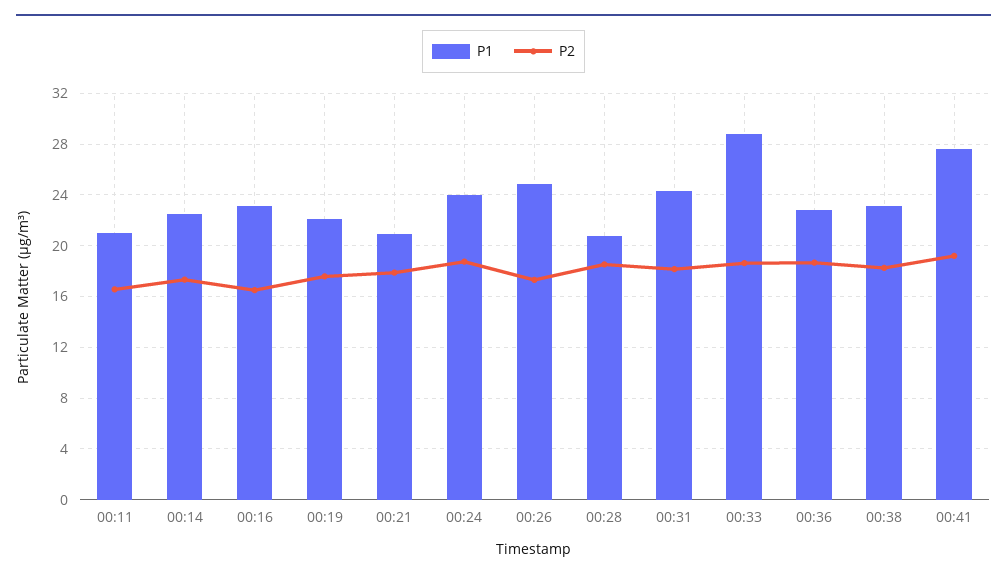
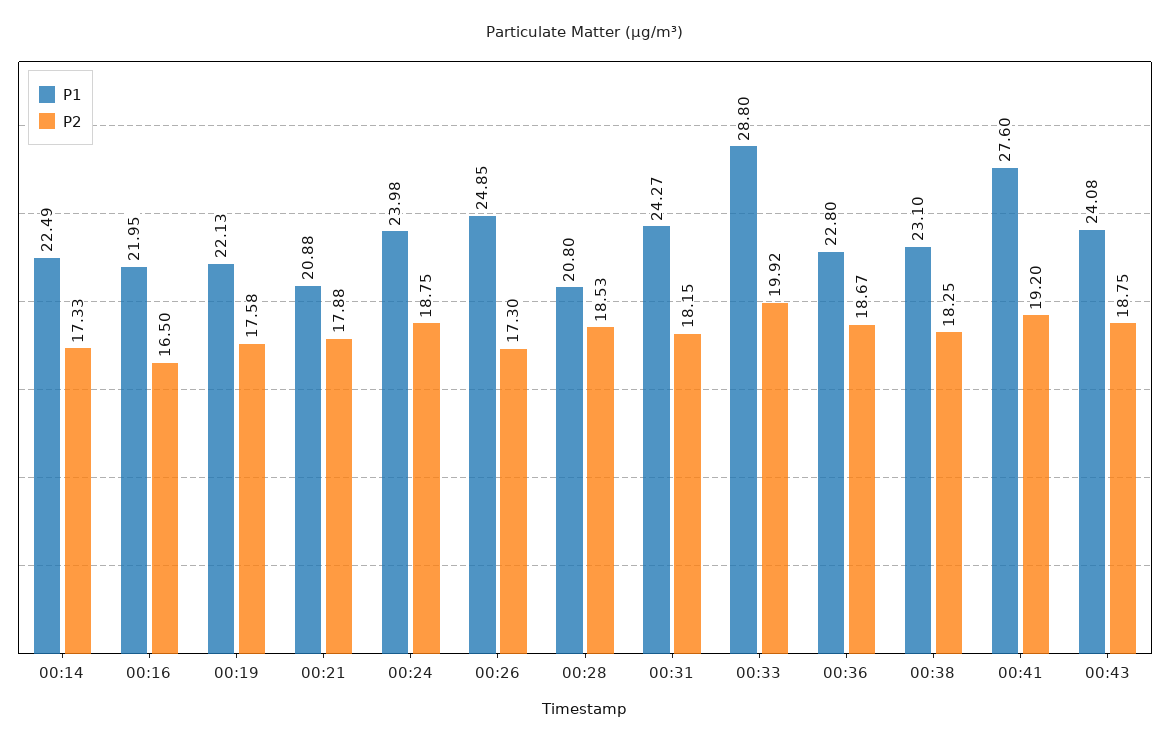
P1, 00:11: 21 -> none
P2, 00:11: 16.5 -> none
P1, 00:16: 23 -> 21.95
P2, 00:33: 18.5 -> 19.92
P1, 00:43: none -> 24.08
P2, 00:43: none -> 18.75

